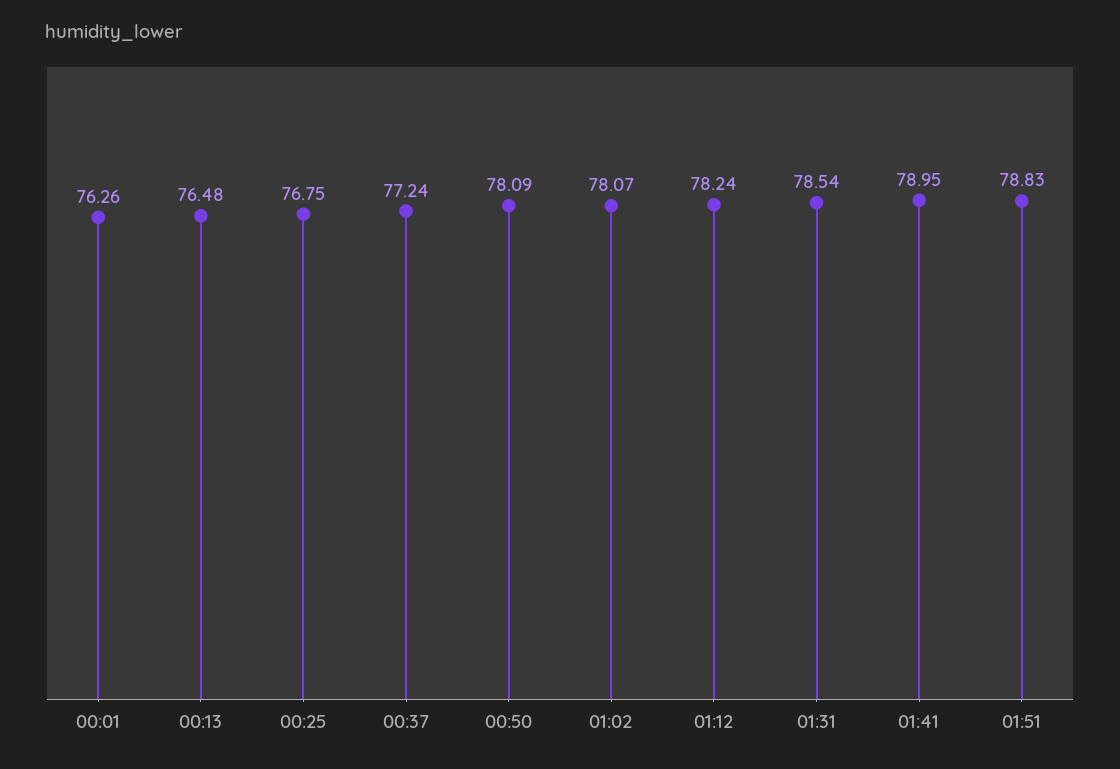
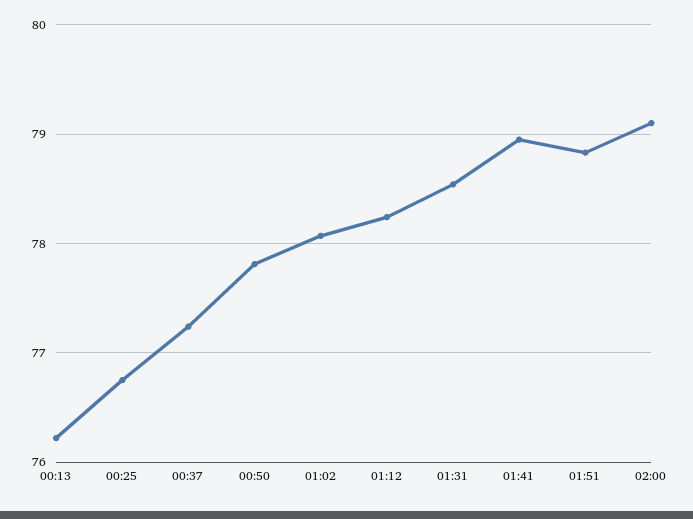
00:01: 76.26 -> none
00:13: 76.48 -> 76.2
00:50: 78.09 -> 77.8
02:00: none -> 79.1

